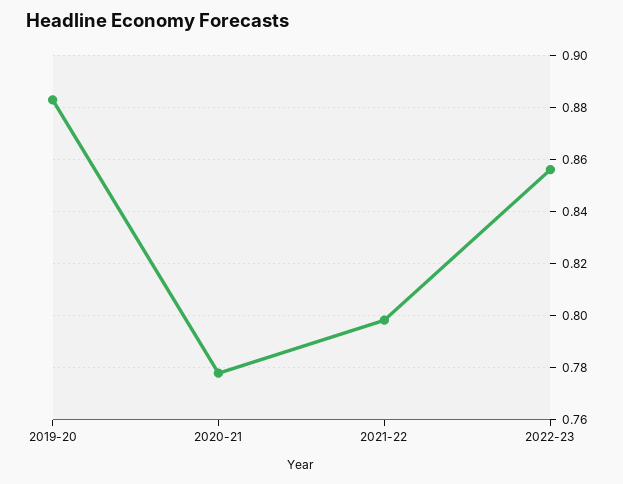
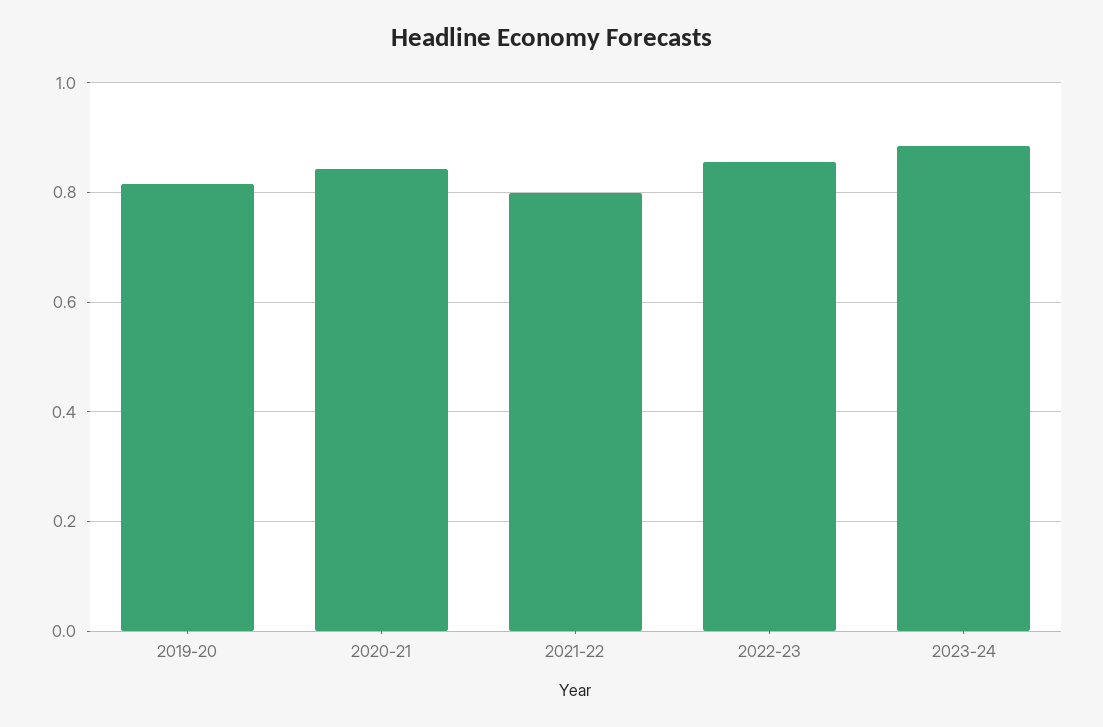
2019-20: 0.8825 -> 0.82
2020-21: 0.7775 -> 0.84
2023-24: none -> 0.88

